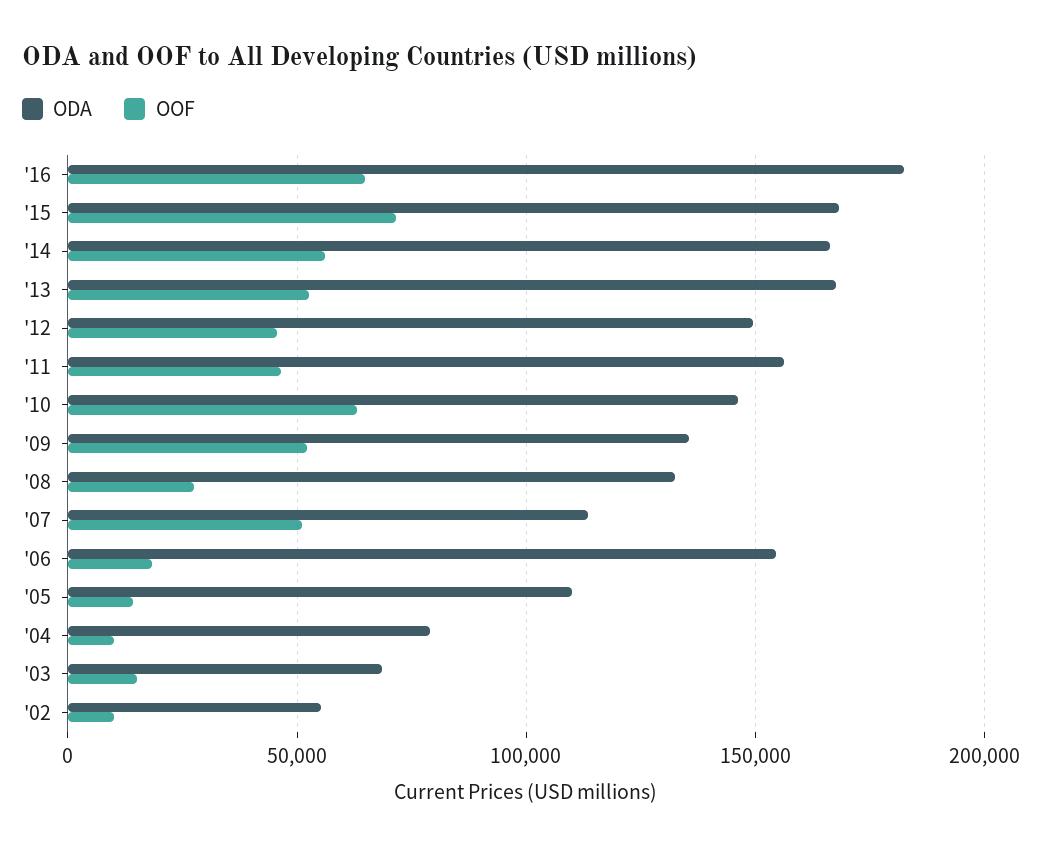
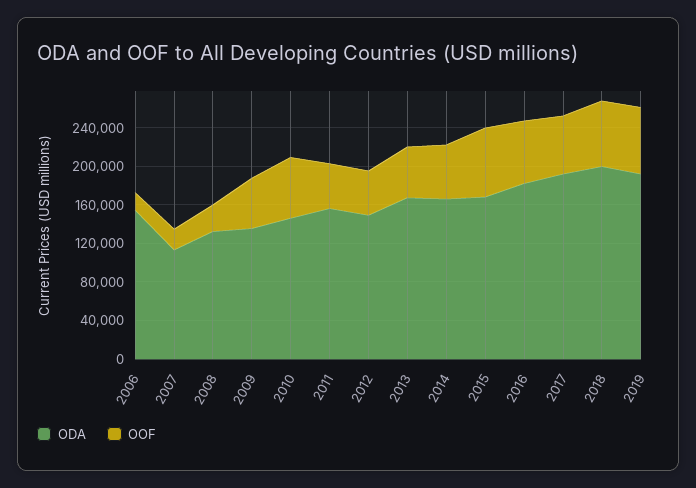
OOF, '07: 50000 -> 20000
ODA, '05: 110000 -> none
OOF, '05: 15000 -> none
ODA, '04: 80000 -> none
OOF, '04: 10000 -> none
ODA, '03: 70000 -> none
OOF, '03: 15000 -> none
ODA, '02: 55000 -> none
OOF, '02: 10000 -> none
ODA, 2017: none -> 190000
OOF, 2017: none -> 60000
ODA, 2018: none -> 200000
OOF, 2018: none -> 70000
ODA, 2019: none -> 190000
OOF, 2019: none -> 70000

